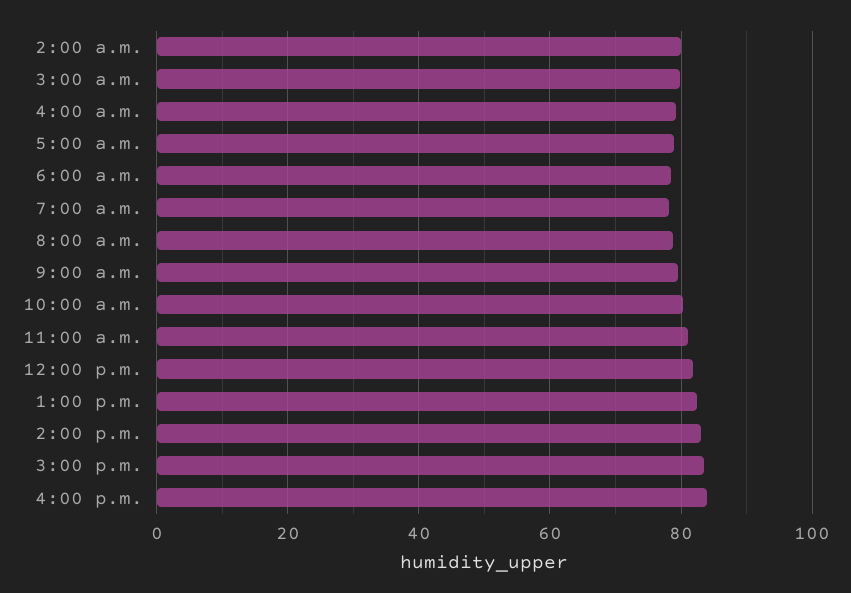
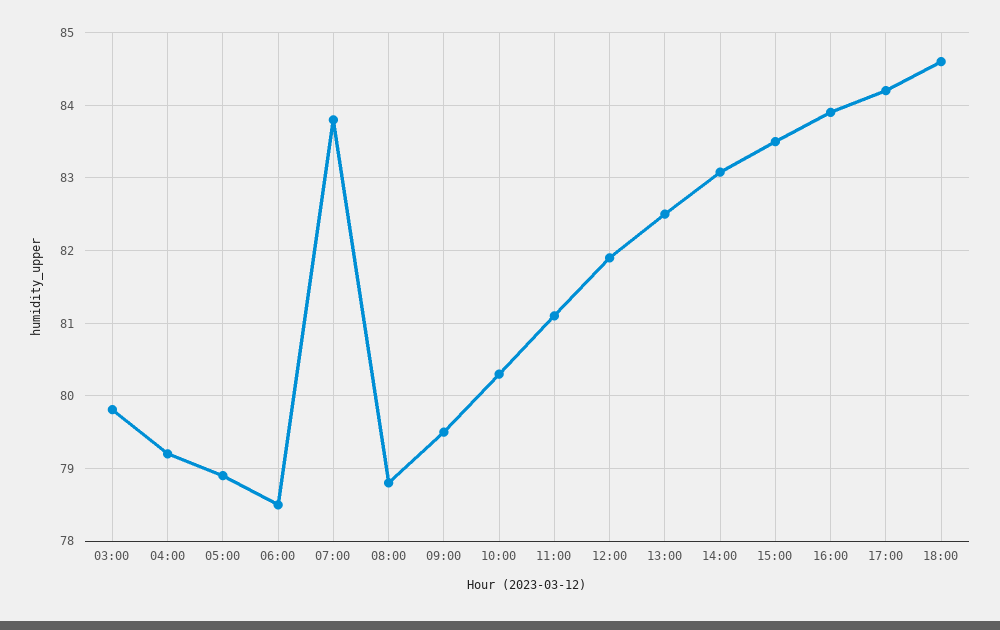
2:00 a.m.: 80 -> none
7:00 a.m.: 78 -> 83.8
17:00: none -> 84.2
18:00: none -> 84.6

